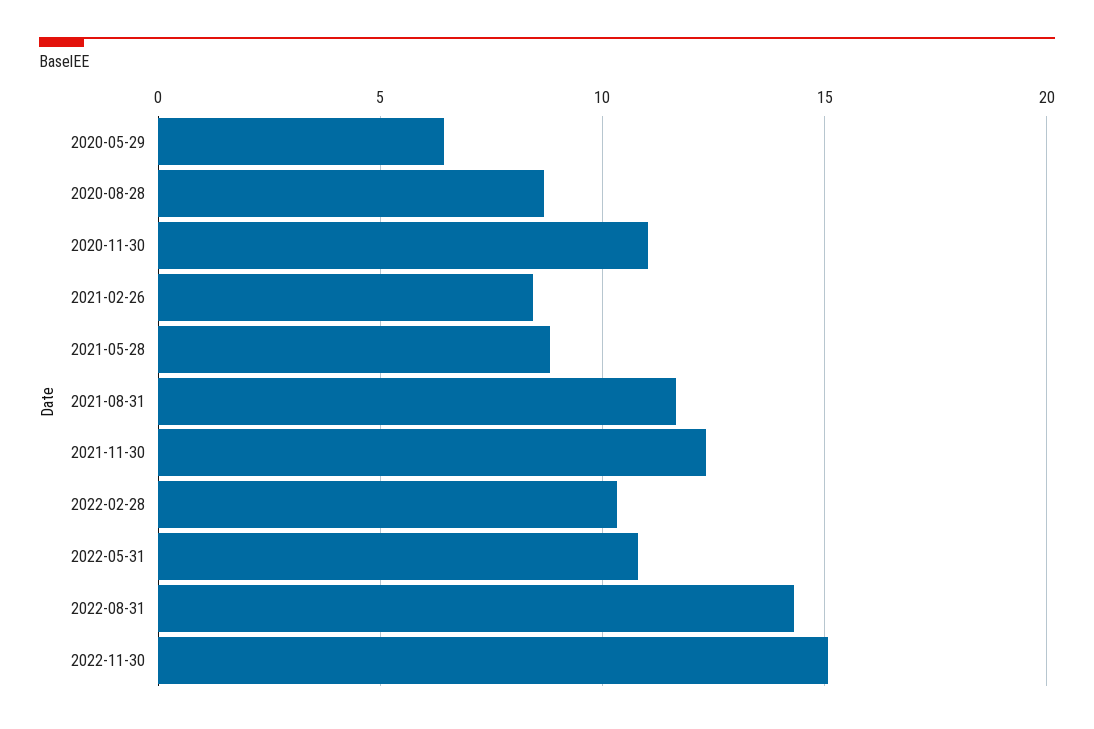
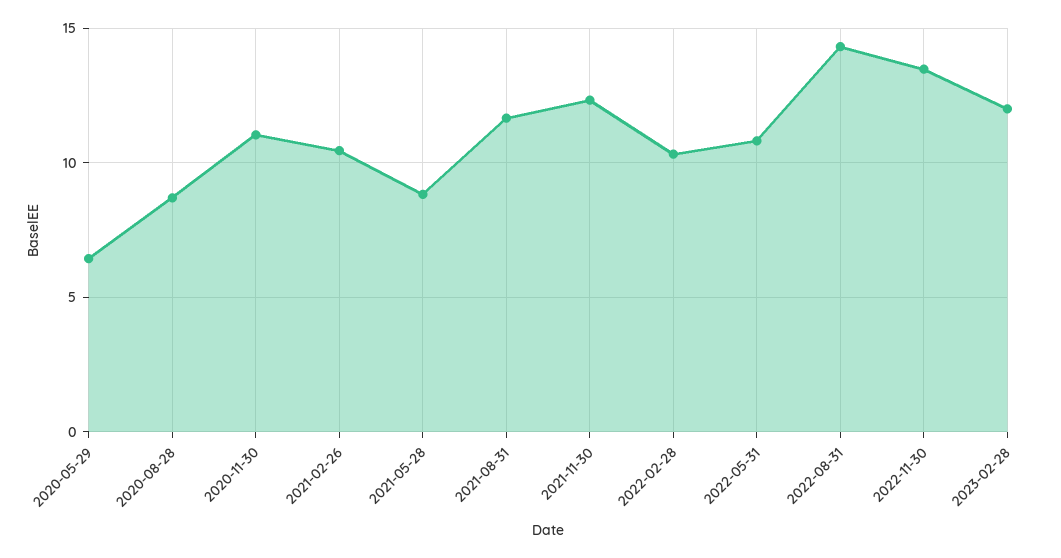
2021-02-26: 8.5 -> 10.5
2022-11-30: 15 -> 13.5
2023-02-28: none -> 12

